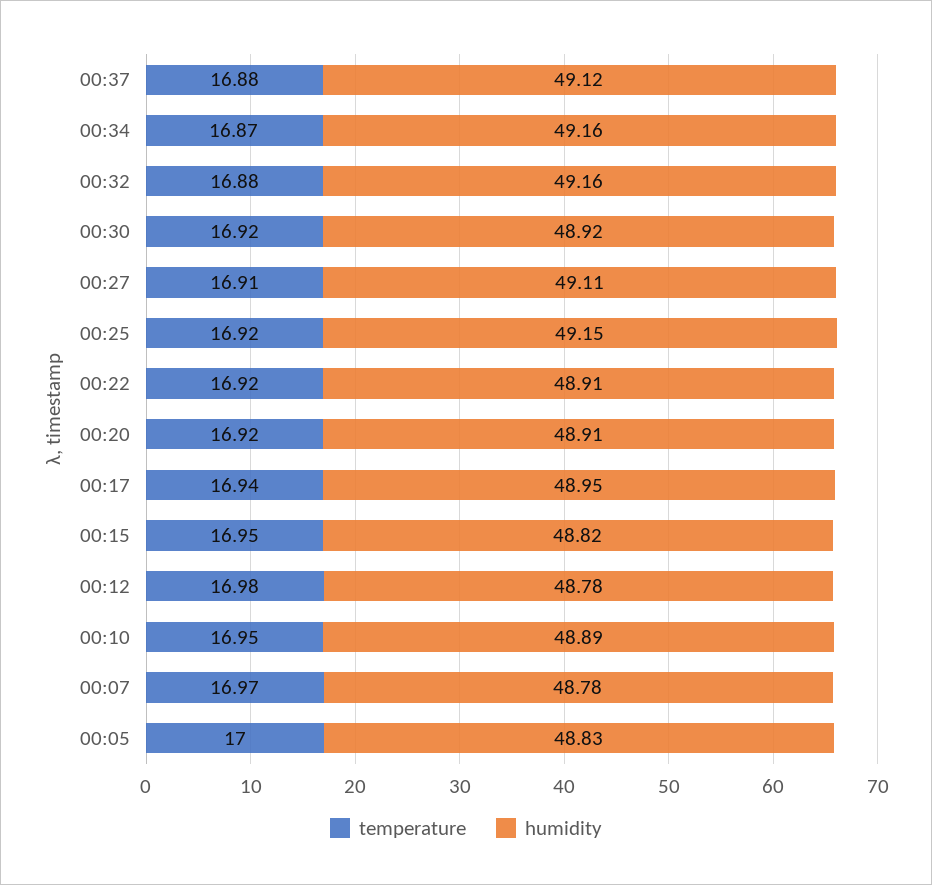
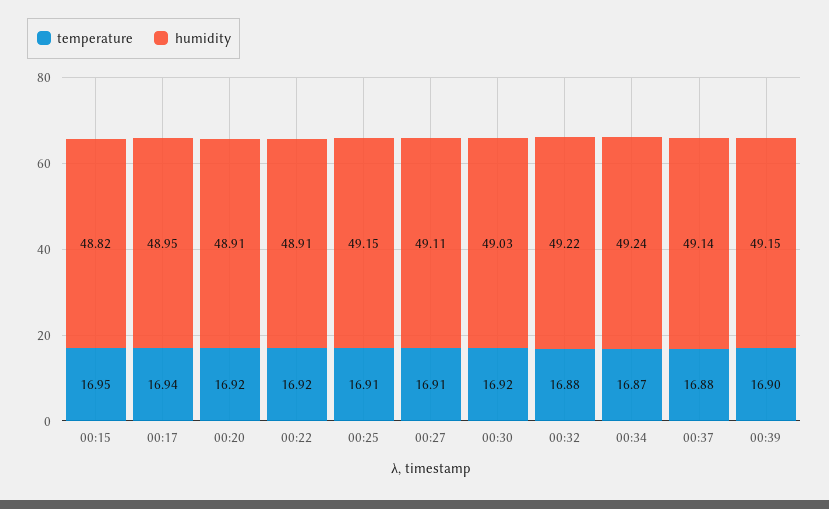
humidity, 00:37: 49.12 -> 49.14
humidity, 00:34: 49.16 -> 49.24
humidity, 00:32: 49.16 -> 49.22
humidity, 00:30: 48.92 -> 49.03
temperature, 00:25: 16.92 -> 16.91
temperature, 00:12: 16.98 -> none
humidity, 00:12: 48.78 -> none
temperature, 00:10: 16.95 -> none
humidity, 00:10: 48.89 -> none
temperature, 00:07: 16.97 -> none
humidity, 00:07: 48.78 -> none
temperature, 00:05: 17 -> none
humidity, 00:05: 48.83 -> none
temperature, 00:39: none -> 16.9
humidity, 00:39: none -> 49.15

